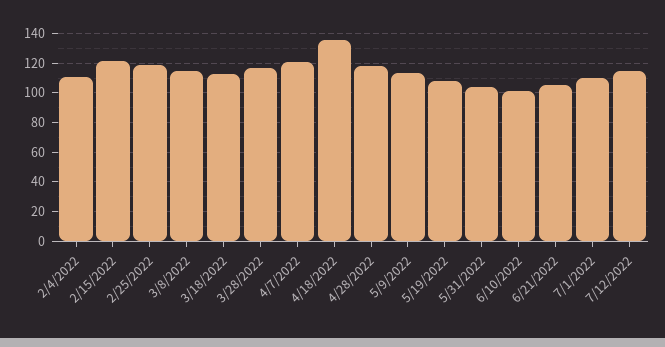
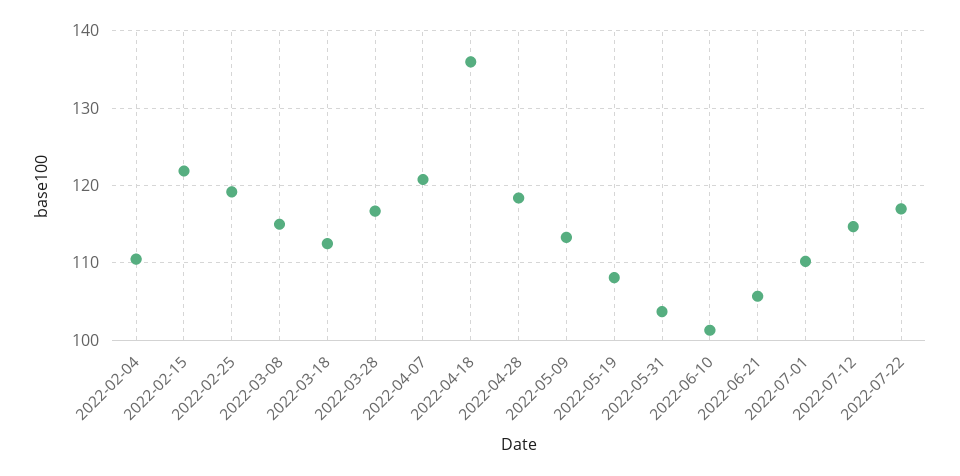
2022-07-22: none -> 117

